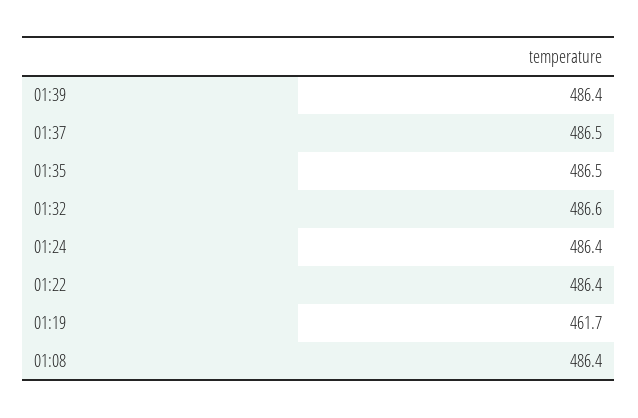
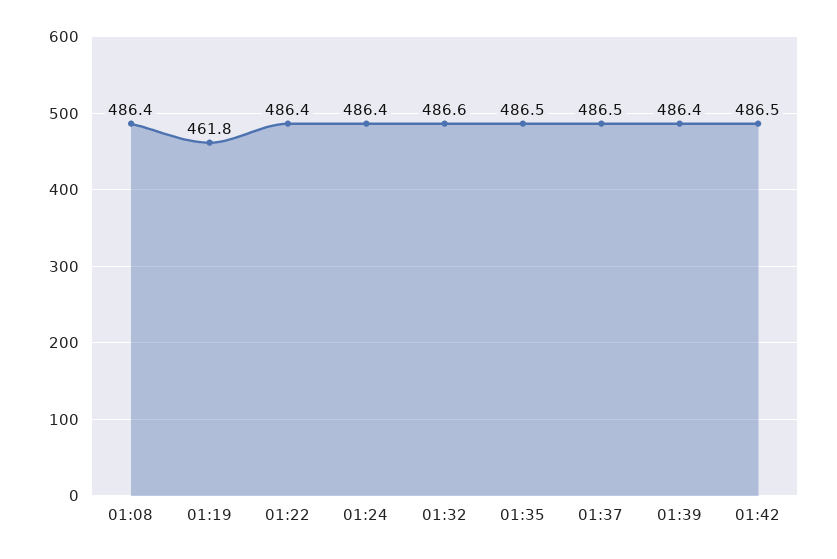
01:19: 461.7 -> 461.8
01:42: none -> 486.5

